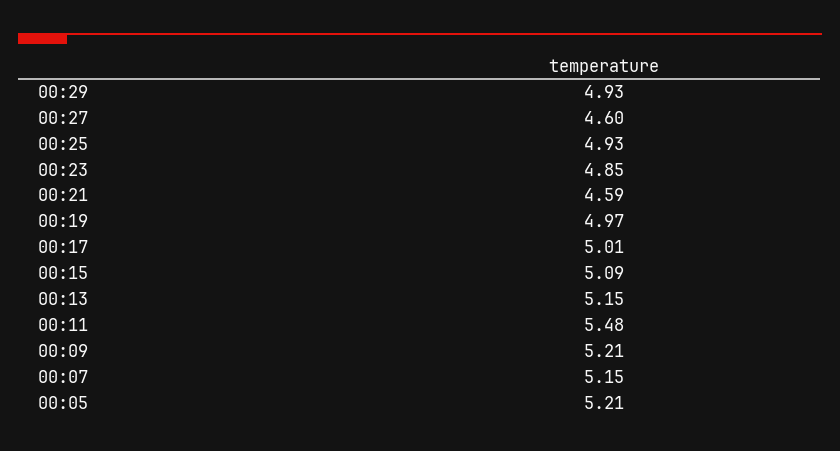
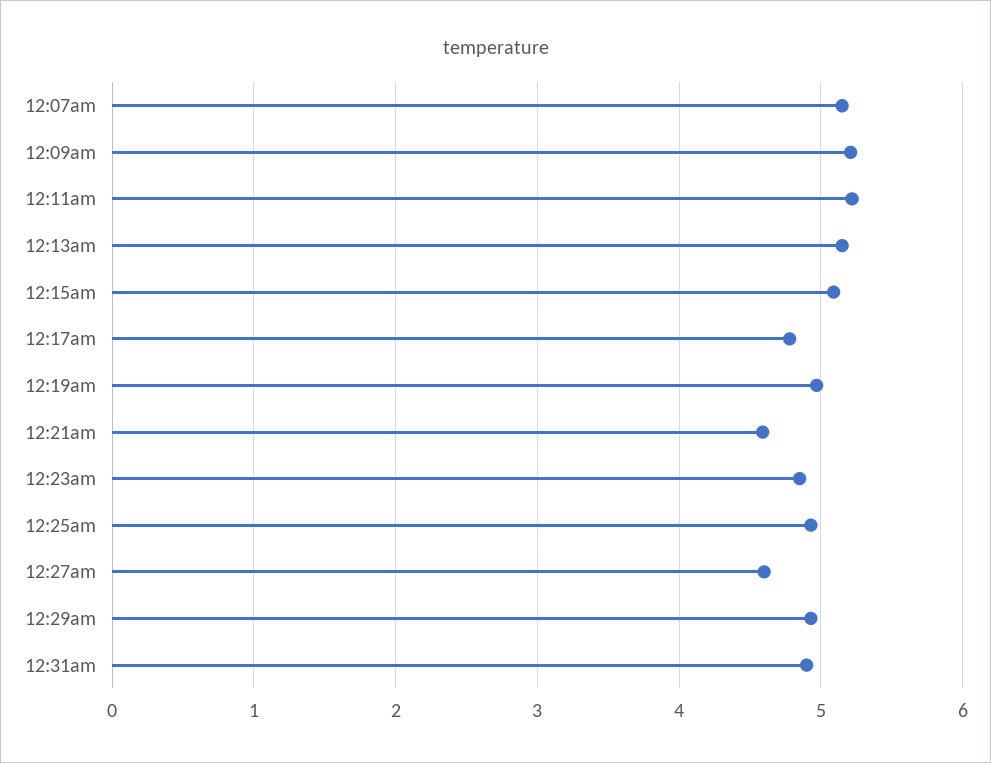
00:17: 5.01 -> 4.8
00:11: 5.48 -> 5.2
00:05: 5.21 -> none
12:31am: none -> 4.9

